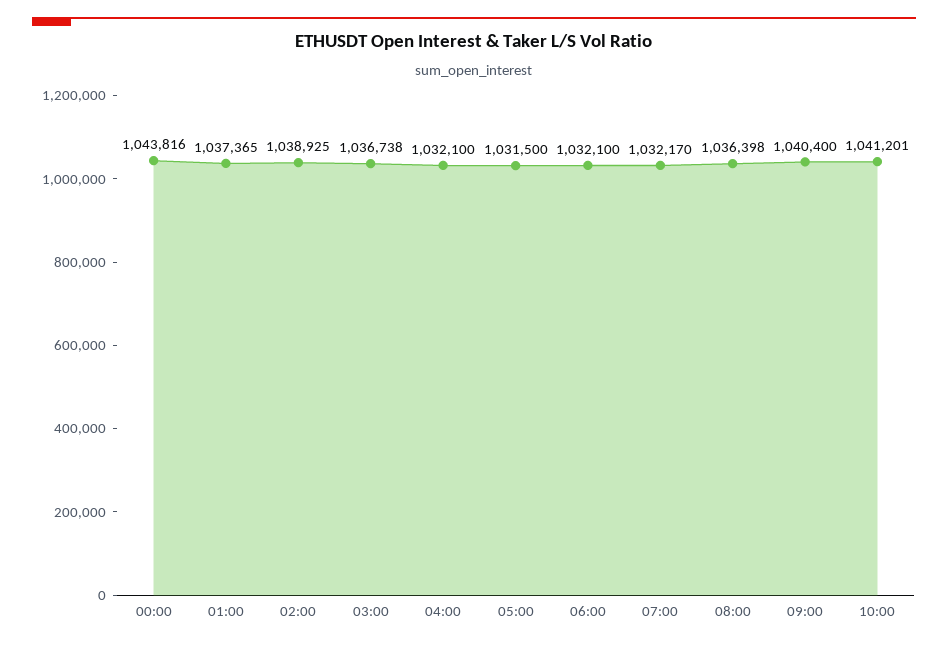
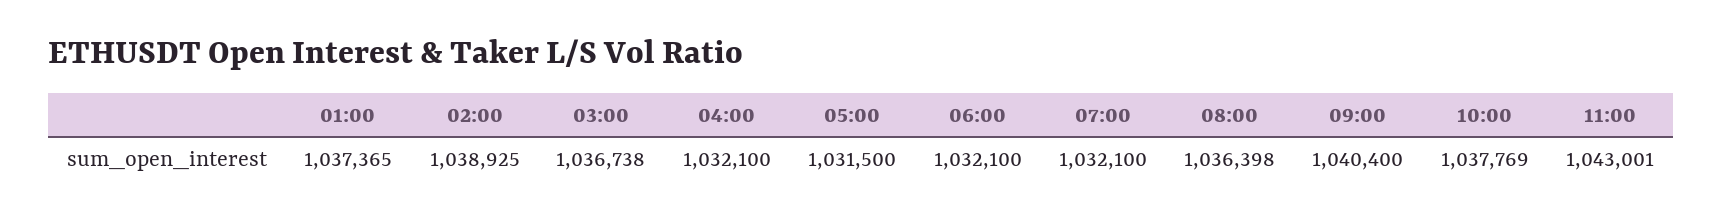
00:00: 1043816 -> none
07:00: 1032170 -> 1032100
10:00: 1041201 -> 1037769
11:00: none -> 1043001

